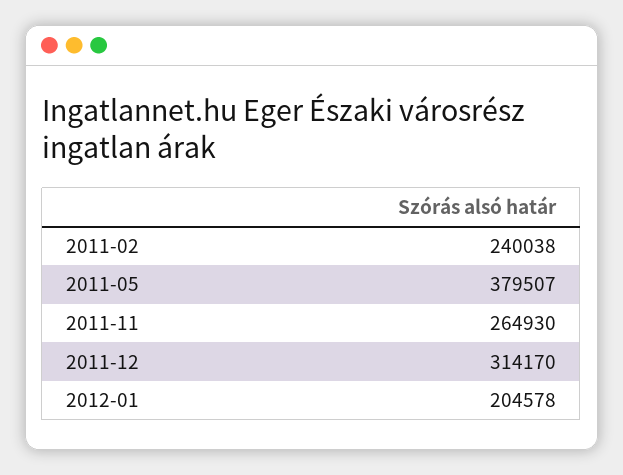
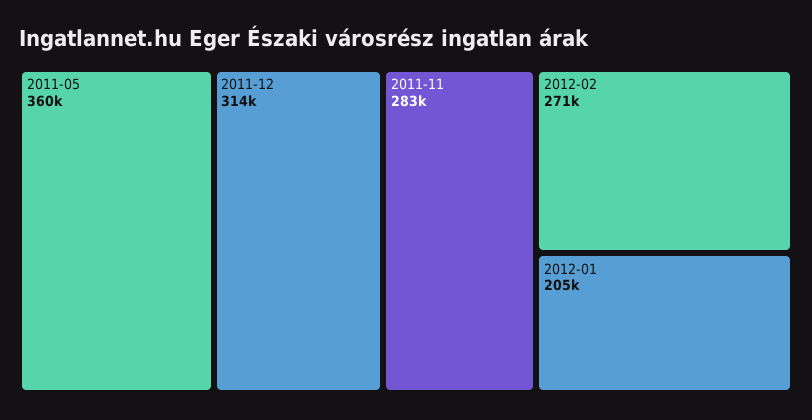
2011-02: 240038 -> none
2011-05: 379507 -> 360000
2011-11: 264930 -> 283000
2012-02: none -> 271000

